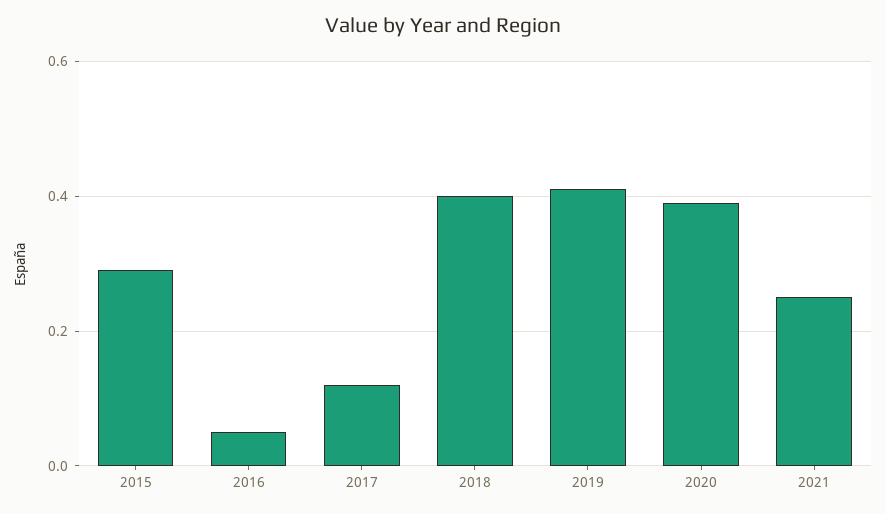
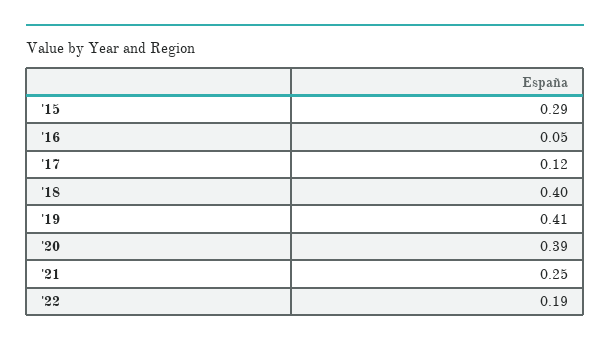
'22: none -> 0.19

